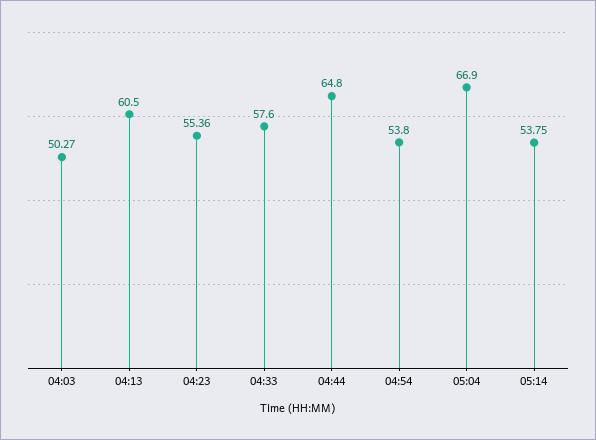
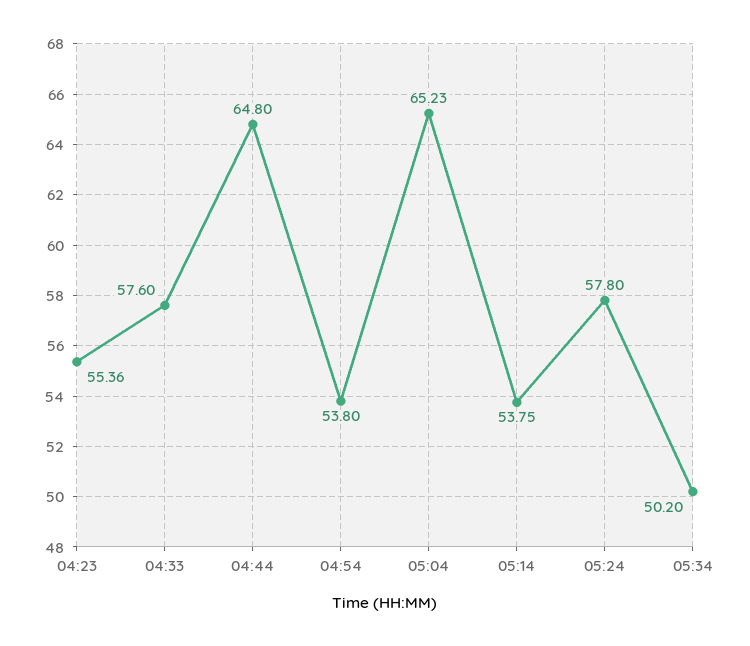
04:03: 50.27 -> none
04:13: 60.5 -> none
05:04: 66.9 -> 65.23
05:24: none -> 57.8
05:34: none -> 50.2

